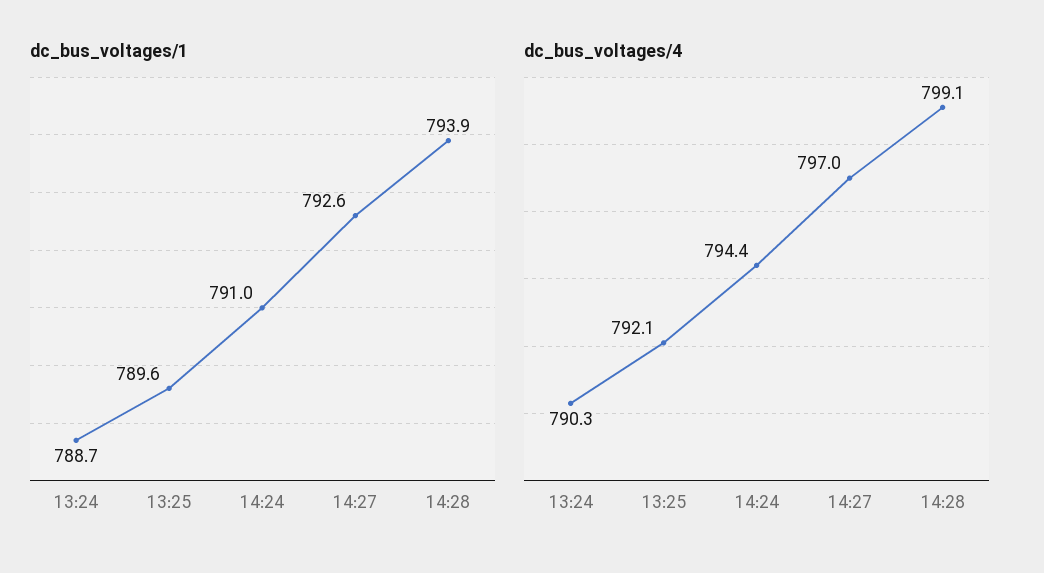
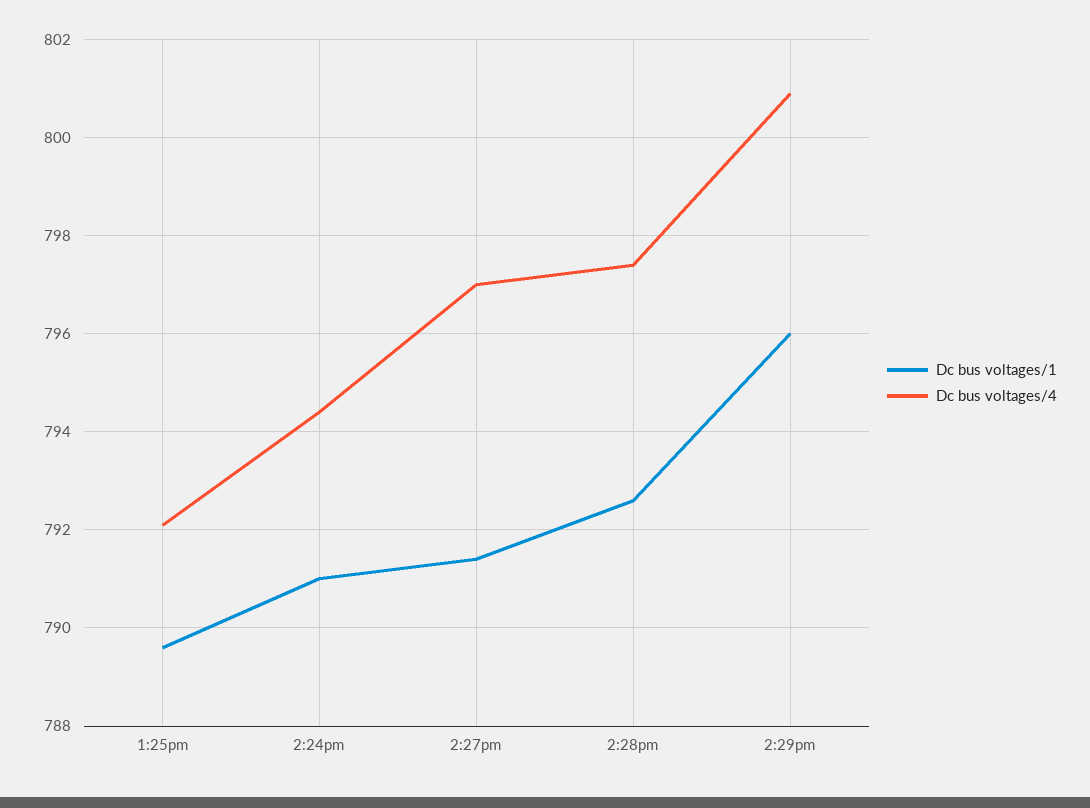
dc_bus_voltages/1, 13:24: 788.7 -> none
dc_bus_voltages/1, 14:27: 792.6 -> 791.5
dc_bus_voltages/1, 14:28: 793.9 -> 792.5
dc_bus_voltages/4, 13:24: 790.3 -> none
dc_bus_voltages/4, 14:28: 799.1 -> 797.5
dc_bus_voltages/1, 2:29pm: none -> 796
dc_bus_voltages/4, 2:29pm: none -> 801

